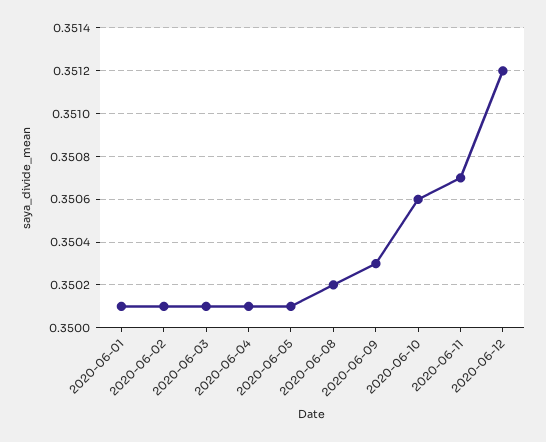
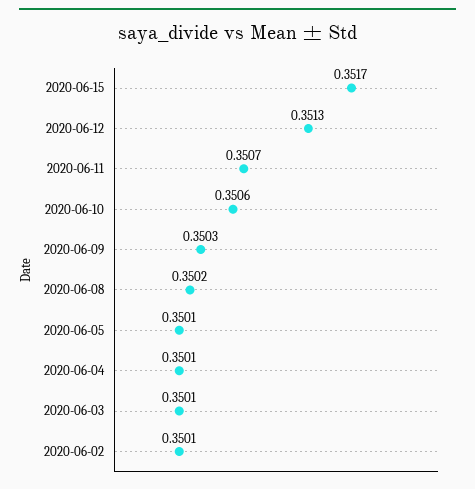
2020-06-01: 0.3501 -> none
2020-06-12: 0.3512 -> 0.3513
2020-06-15: none -> 0.3517

